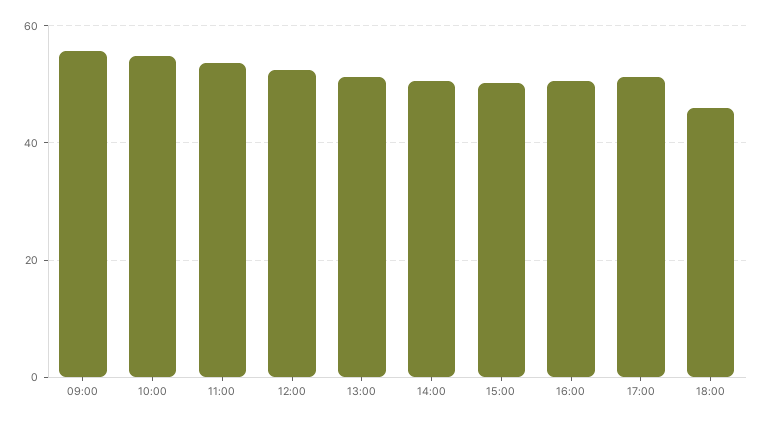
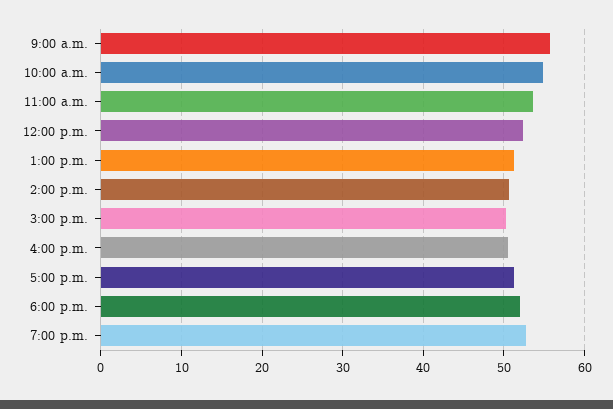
18:00: 46 -> 52
7:00 p.m.: none -> 53

